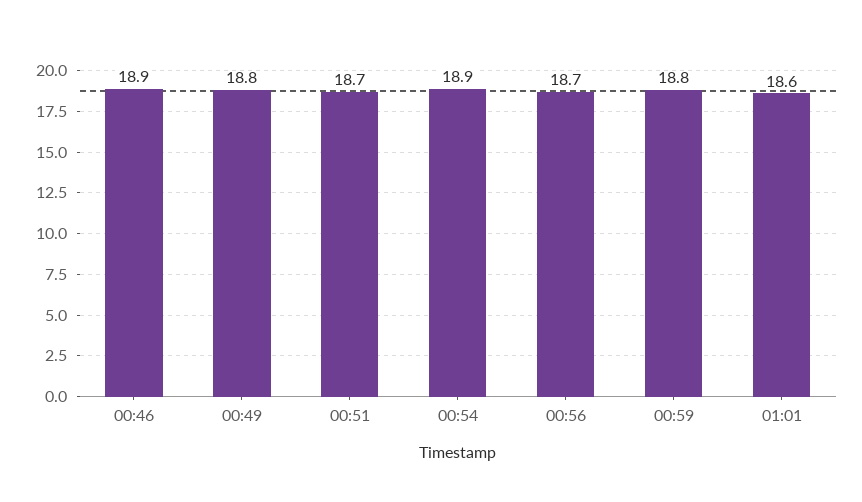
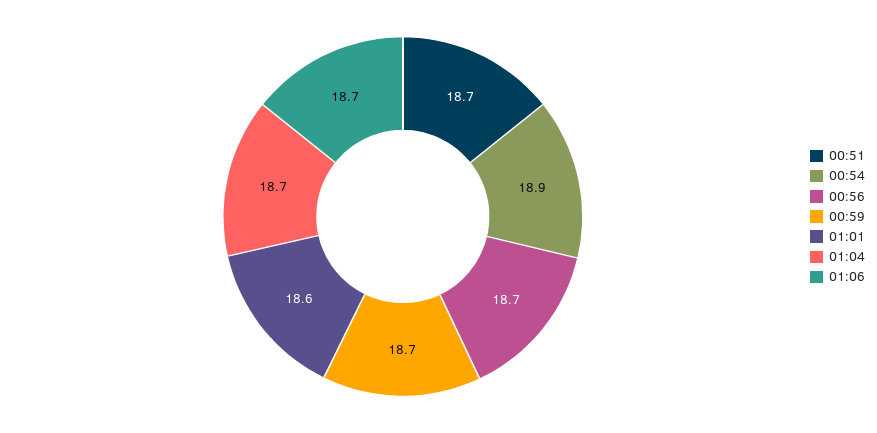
00:46: 18.9 -> none
00:49: 18.8 -> none
00:59: 18.8 -> 18.7
01:04: none -> 18.7
01:06: none -> 18.7

